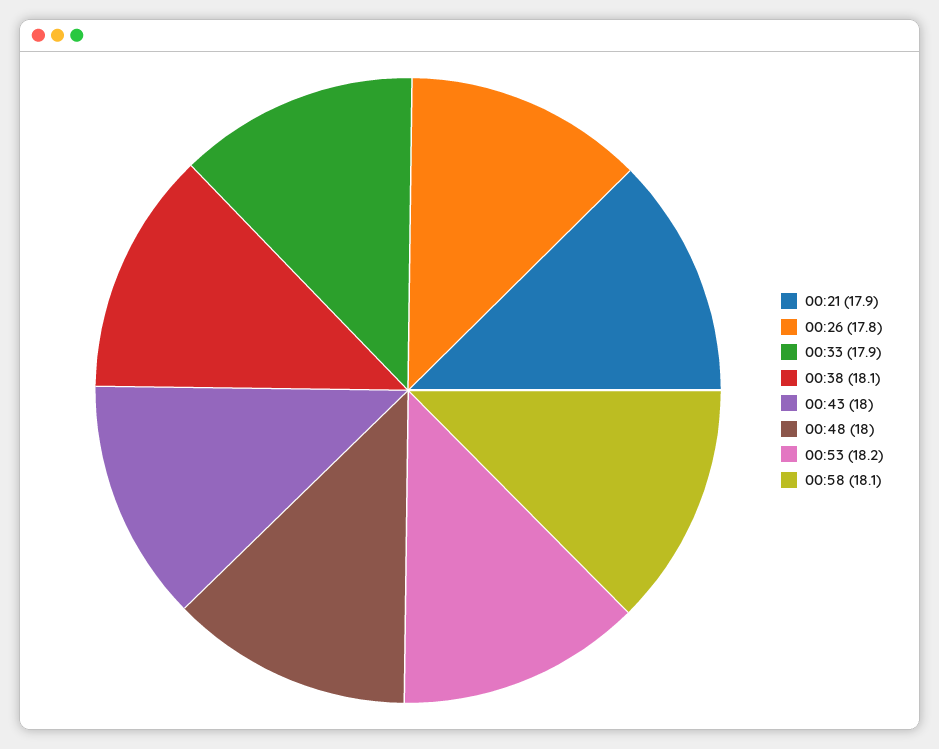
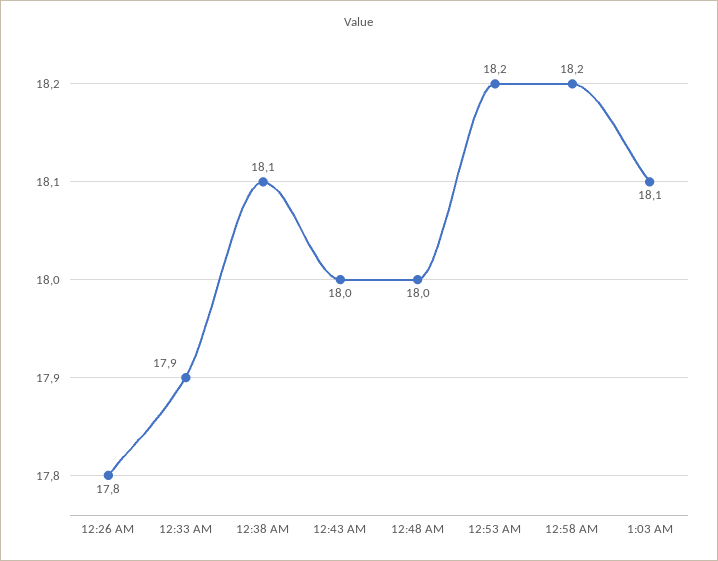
00:21: 17.9 -> none
00:58: 18.1 -> 18.2
1:03 AM: none -> 18.1

